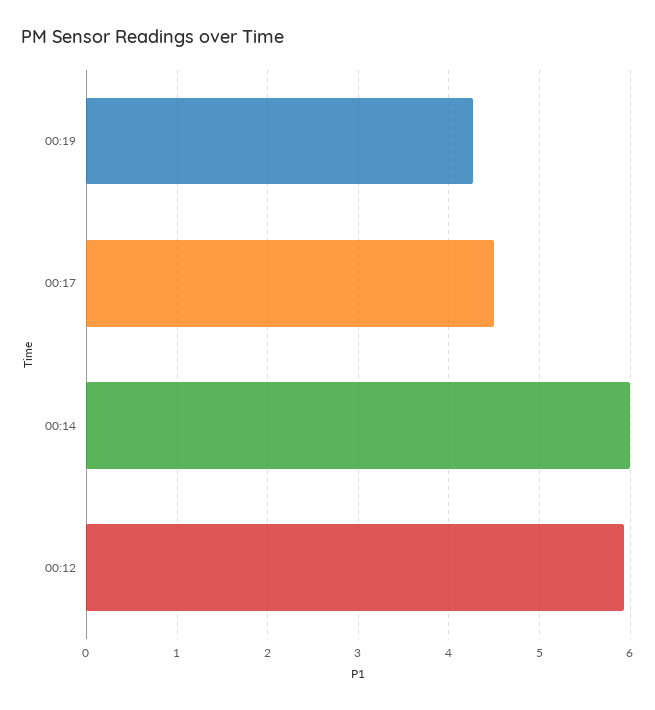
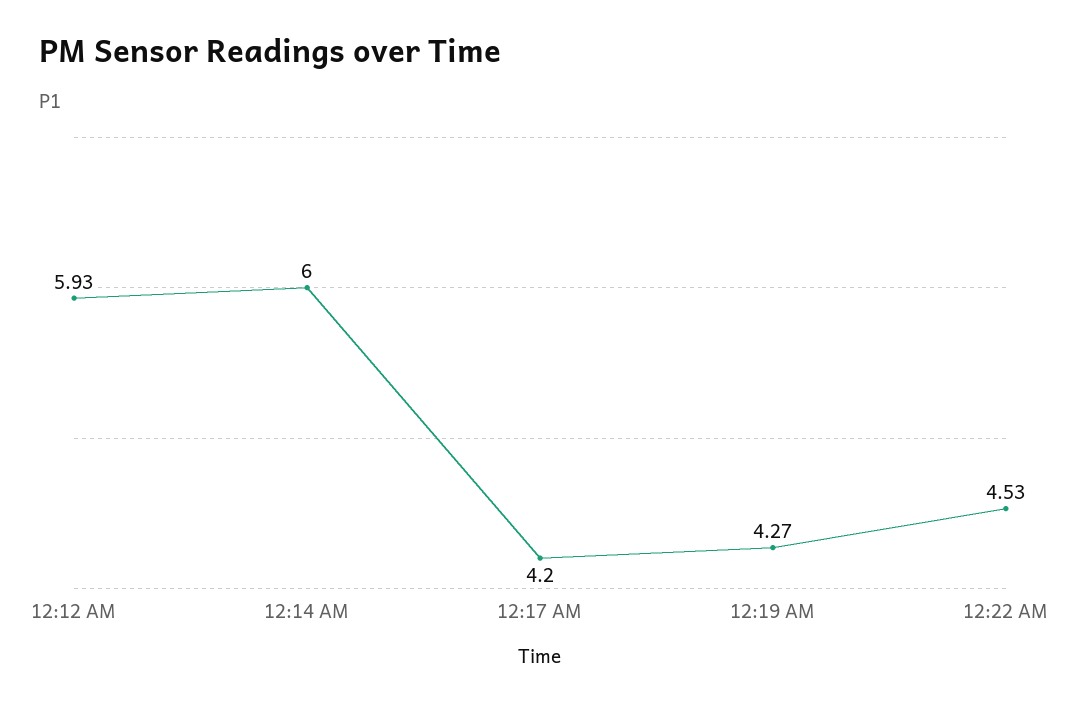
00:17: 4.5 -> 4.2
12:22 AM: none -> 4.53

